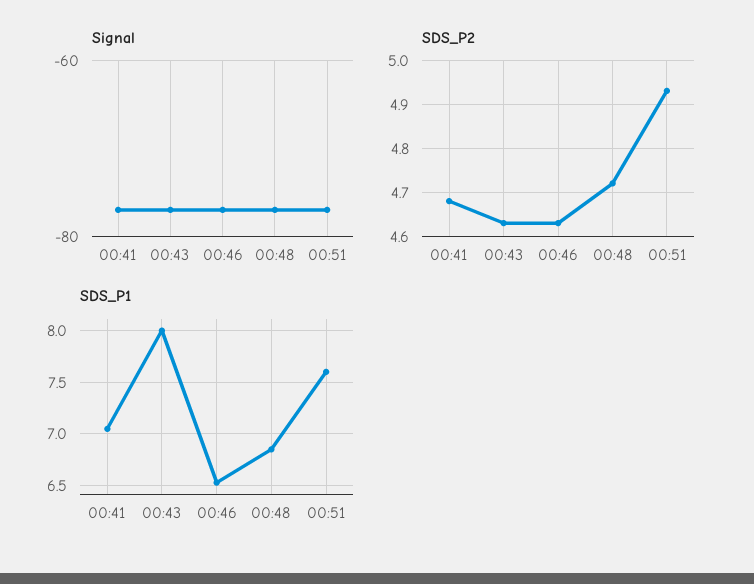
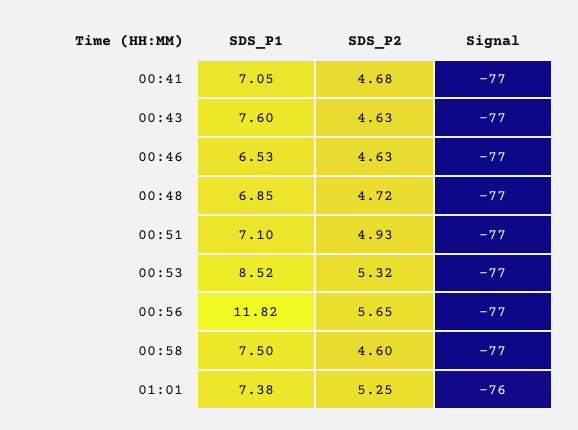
SDS_P1, 00:43: 8 -> 7.6
SDS_P1, 00:51: 7.6 -> 7.1
SDS_P1, 00:53: none -> 8.52
SDS_P2, 00:53: none -> 5.32
Signal, 00:53: none -> -77
SDS_P1, 00:56: none -> 11.82
SDS_P2, 00:56: none -> 5.65
Signal, 00:56: none -> -77
SDS_P1, 00:58: none -> 7.5
SDS_P2, 00:58: none -> 4.6
Signal, 00:58: none -> -77
SDS_P1, 01:01: none -> 7.38
SDS_P2, 01:01: none -> 5.25
Signal, 01:01: none -> -76

